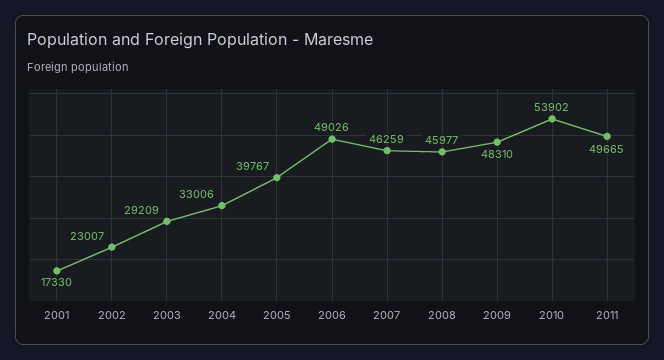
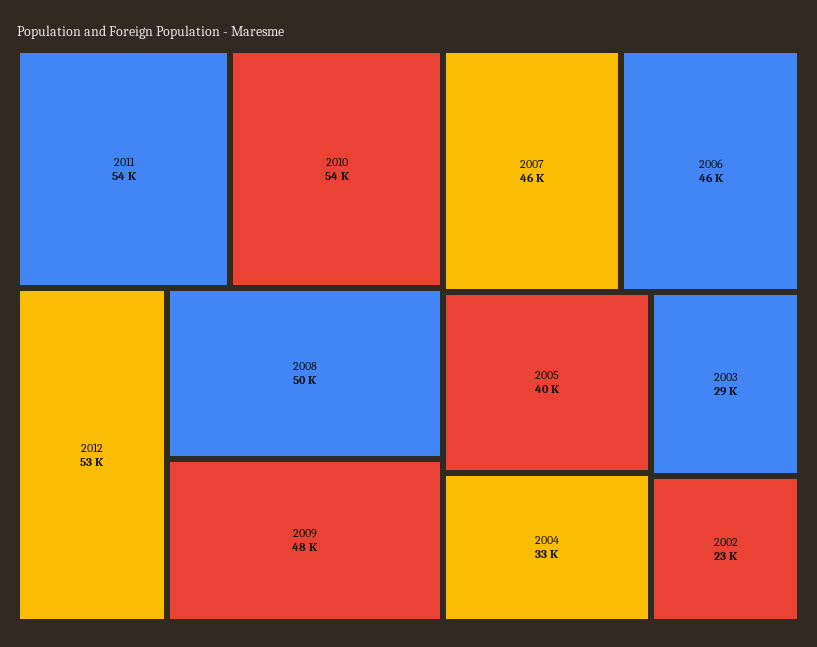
2001: 17330 -> none
2006: 49026 -> 46000
2008: 45977 -> 50000
2011: 49665 -> 54000
2012: none -> 53000

